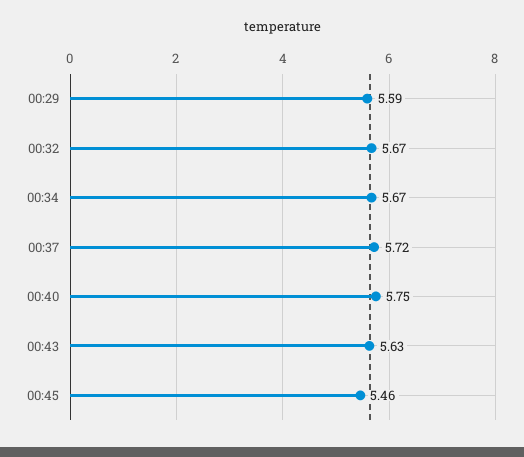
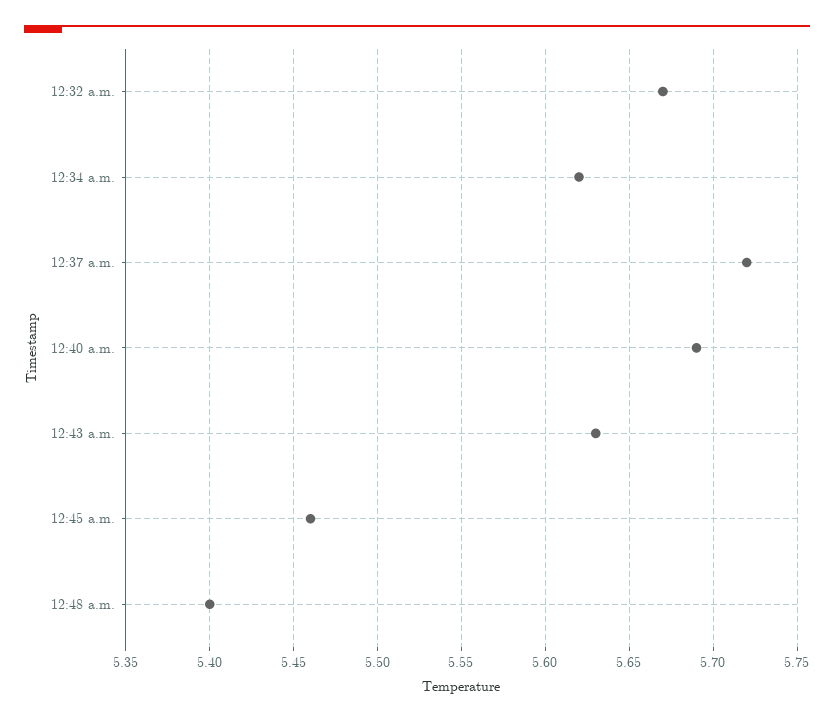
00:29: 5.59 -> none
00:34: 5.67 -> 5.62
00:40: 5.75 -> 5.69
12:48 a.m.: none -> 5.4

